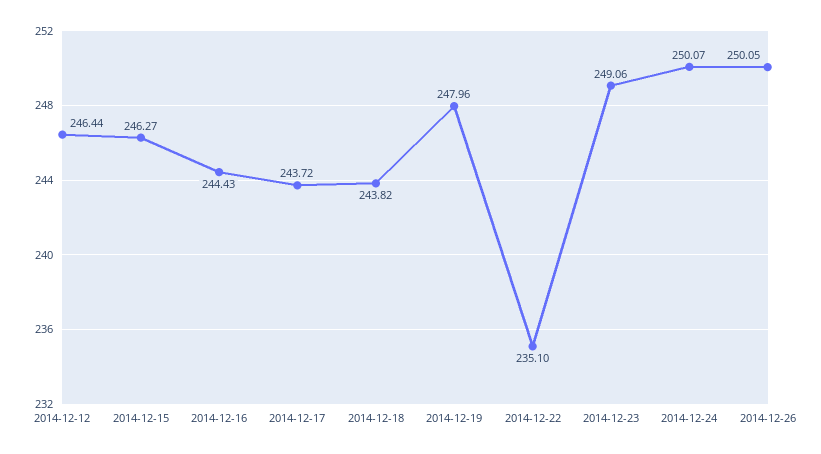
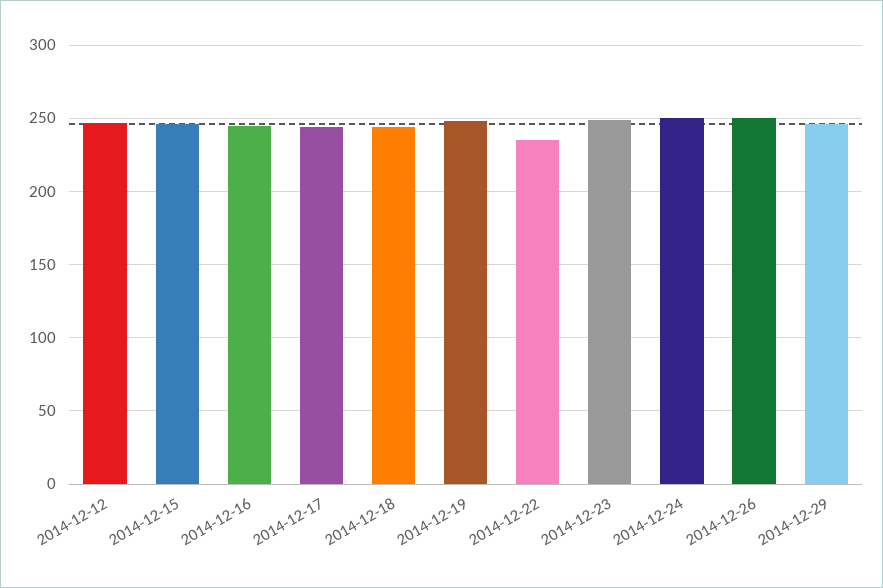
2014-12-29: none -> 245

